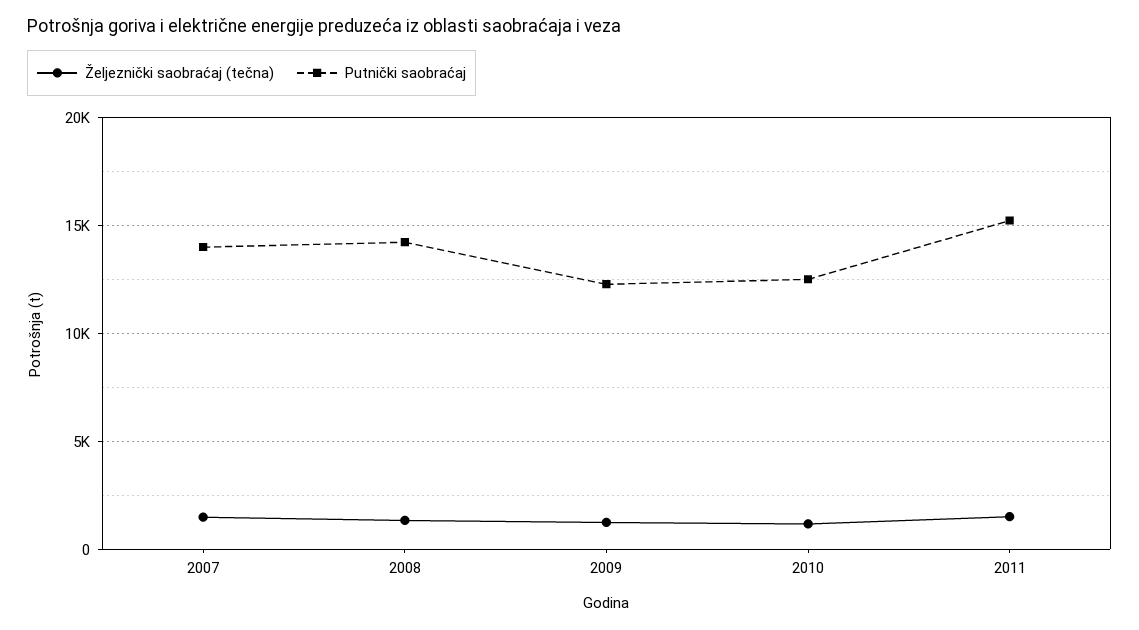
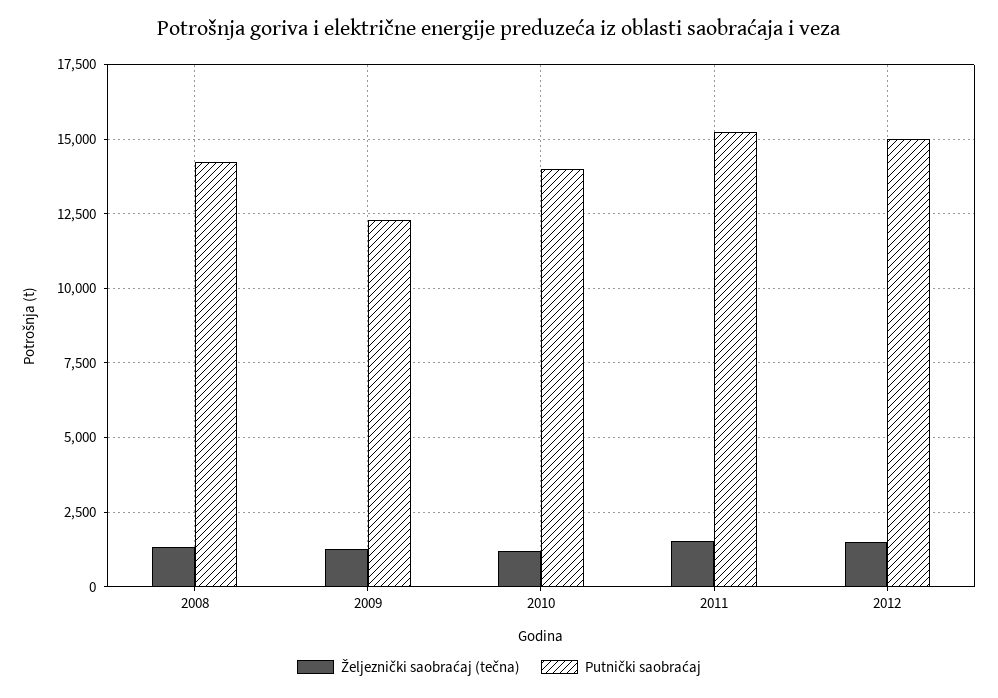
Željeznički saobraćaj (tečna), 2007: 1500 -> none
Putnički saobraćaj, 2007: 14000 -> none
Putnički saobraćaj, 2010: 12500 -> 14000
Željeznički saobraćaj (tečna), 2012: none -> 1500
Putnički saobraćaj, 2012: none -> 15000

